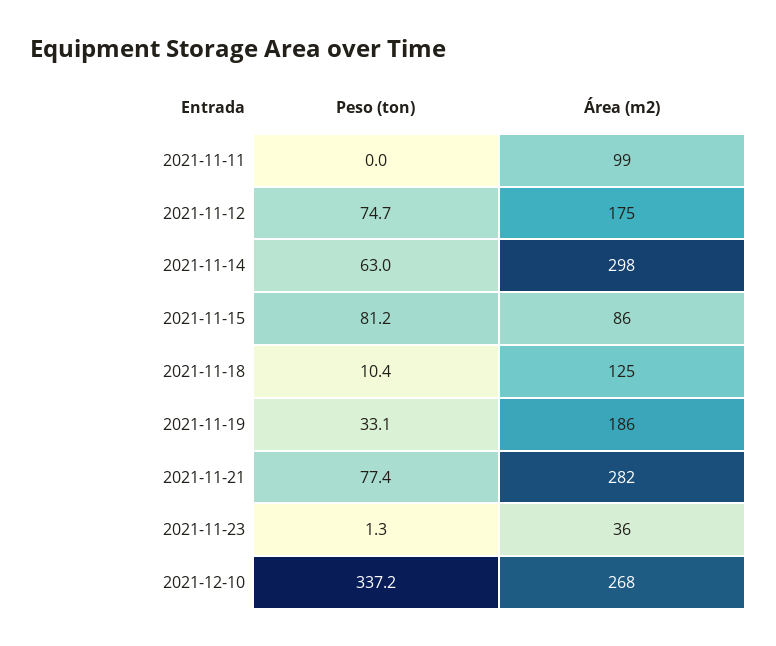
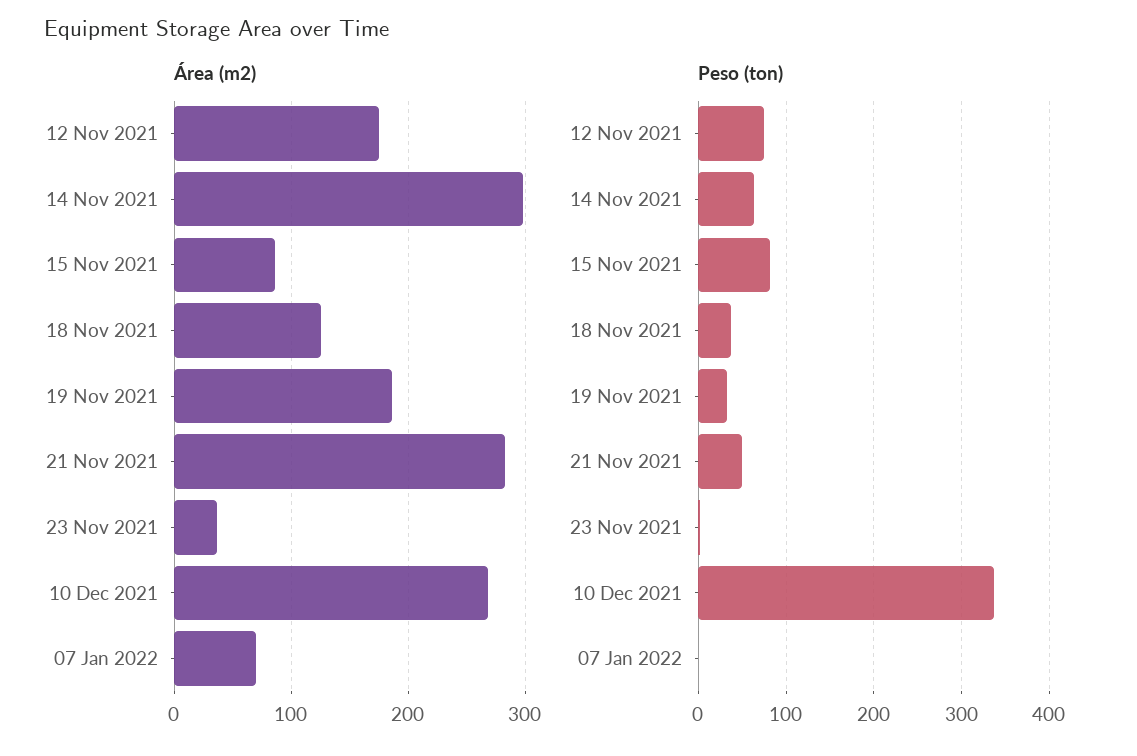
Peso (ton), 2021-11-11: 0 -> none
Área (m2), 2021-11-11: 99 -> none
Peso (ton), 2021-11-18: 10.4 -> 40
Peso (ton), 2021-11-21: 77.4 -> 50
Área (m2), 07 Jan 2022: none -> 70
Peso (ton), 07 Jan 2022: none -> 0

